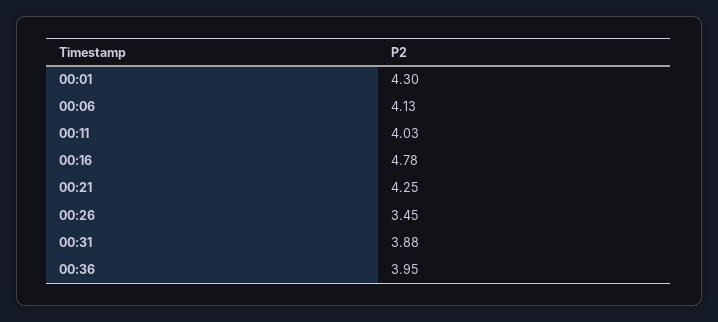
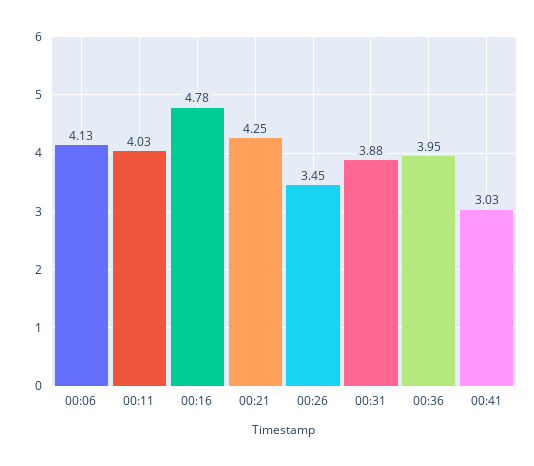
00:01: 4.3 -> none
00:41: none -> 3.03

